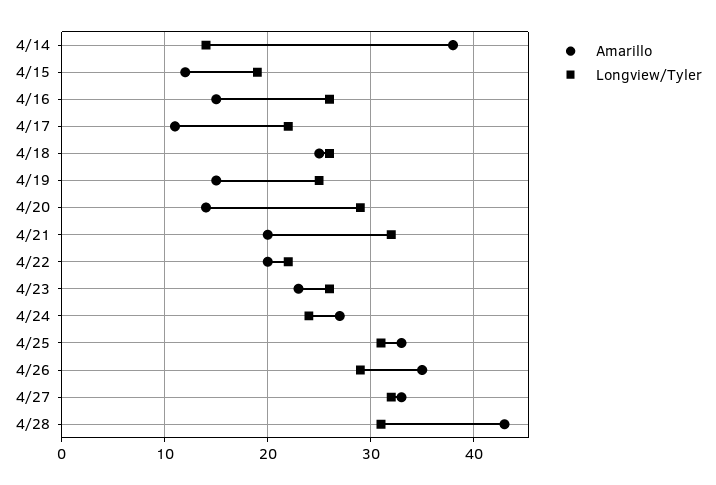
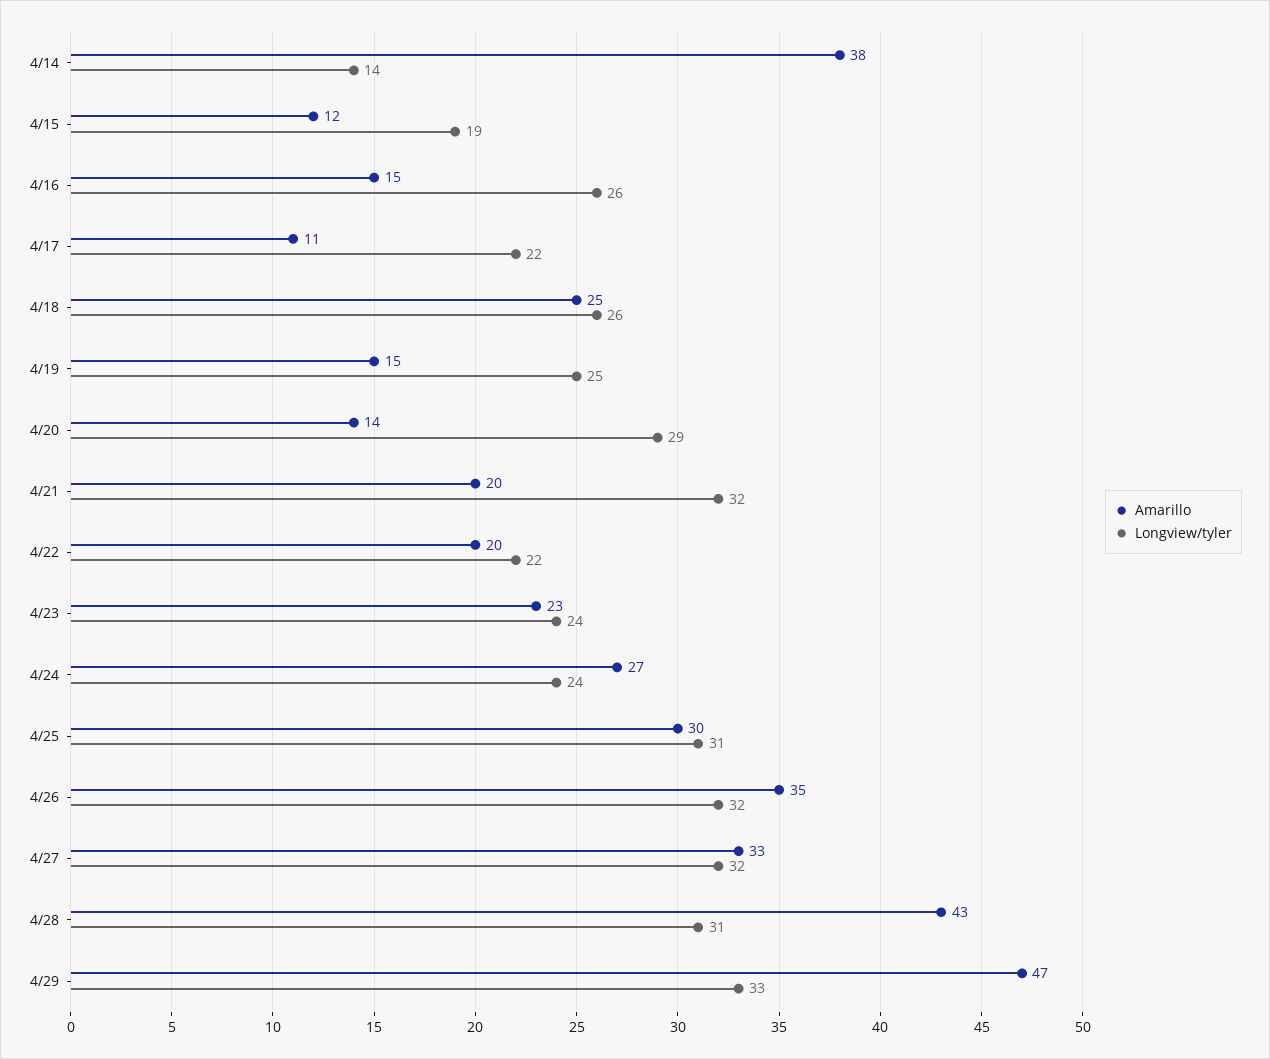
Longview/Tyler, 4/23: 26 -> 24
Amarillo, 4/25: 33 -> 30
Longview/Tyler, 4/26: 29 -> 32
Amarillo, 4/29: none -> 47
Longview/Tyler, 4/29: none -> 33

